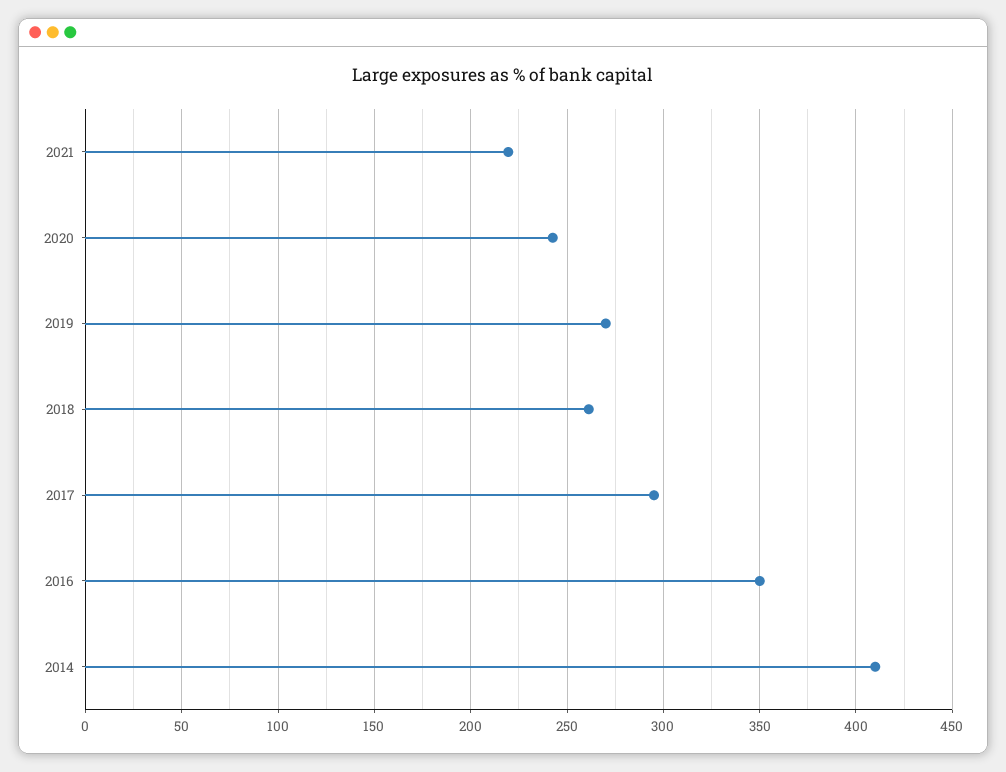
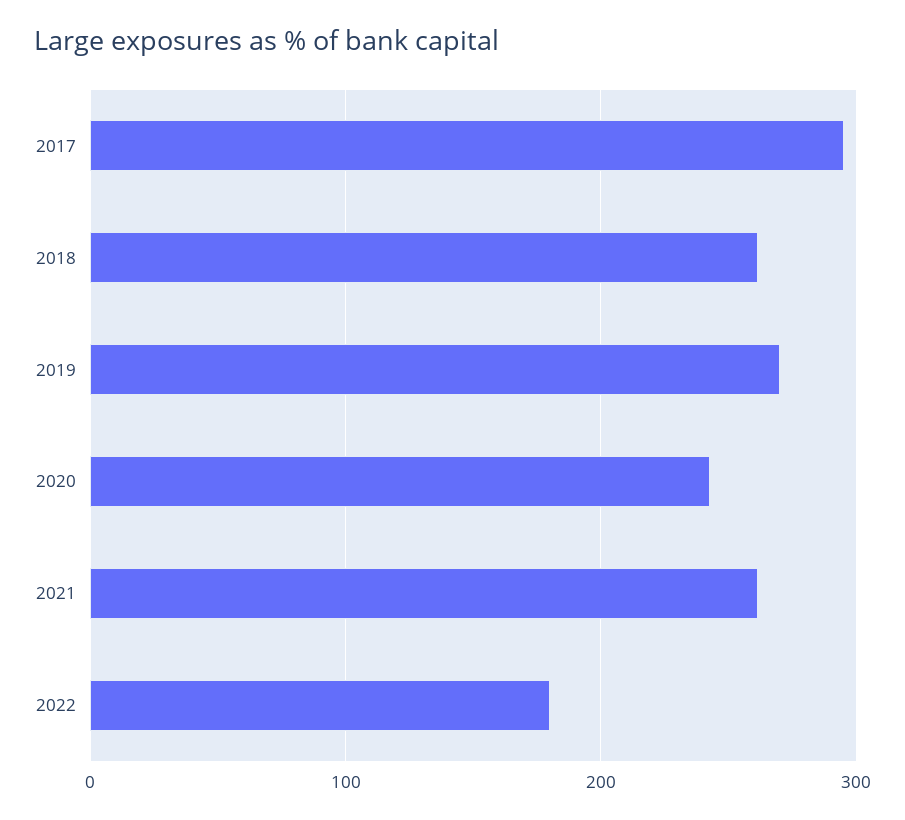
2021: 220 -> 260
2016: 350 -> none
2014: 410 -> none
2022: none -> 180

